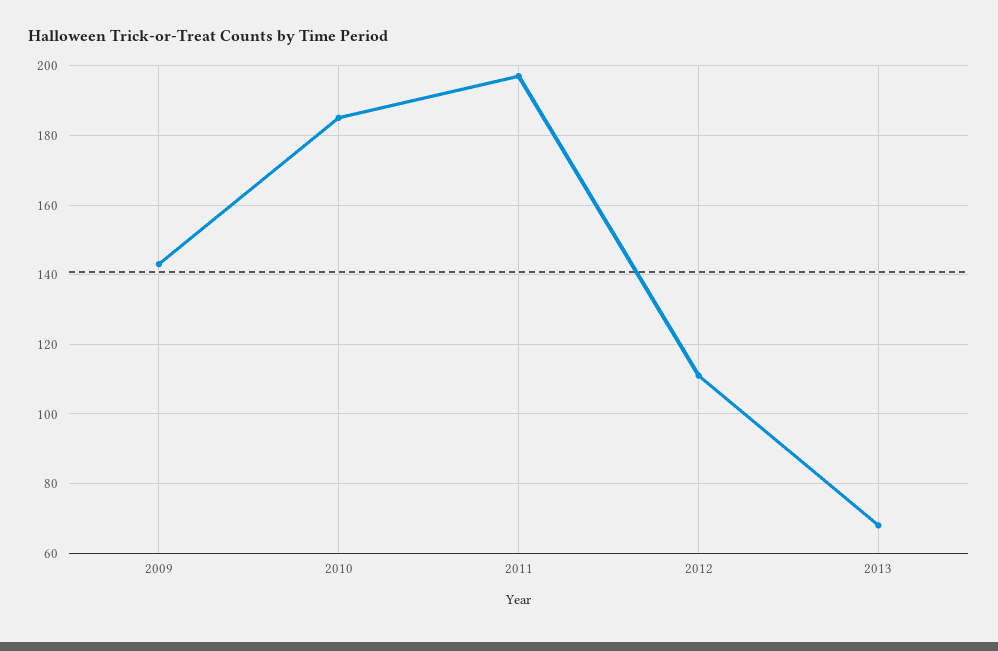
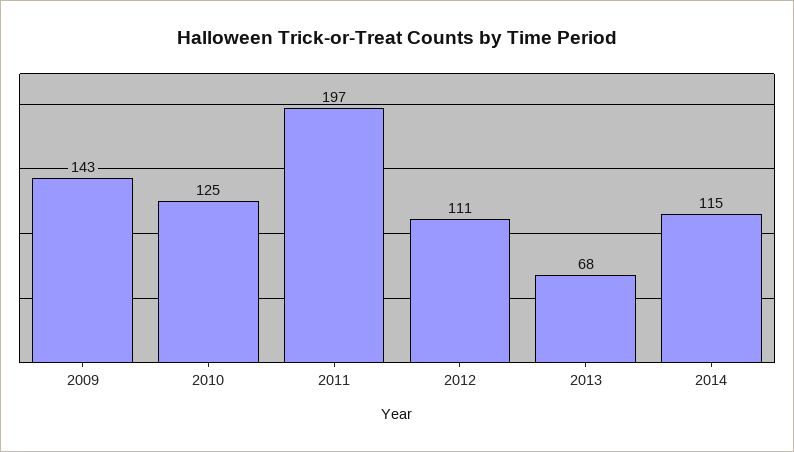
2010: 185 -> 125
2014: none -> 115

